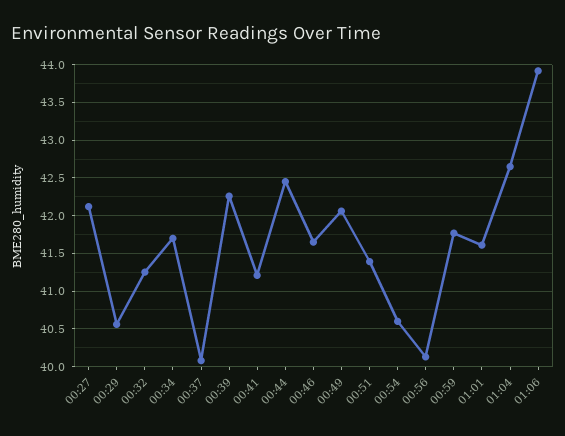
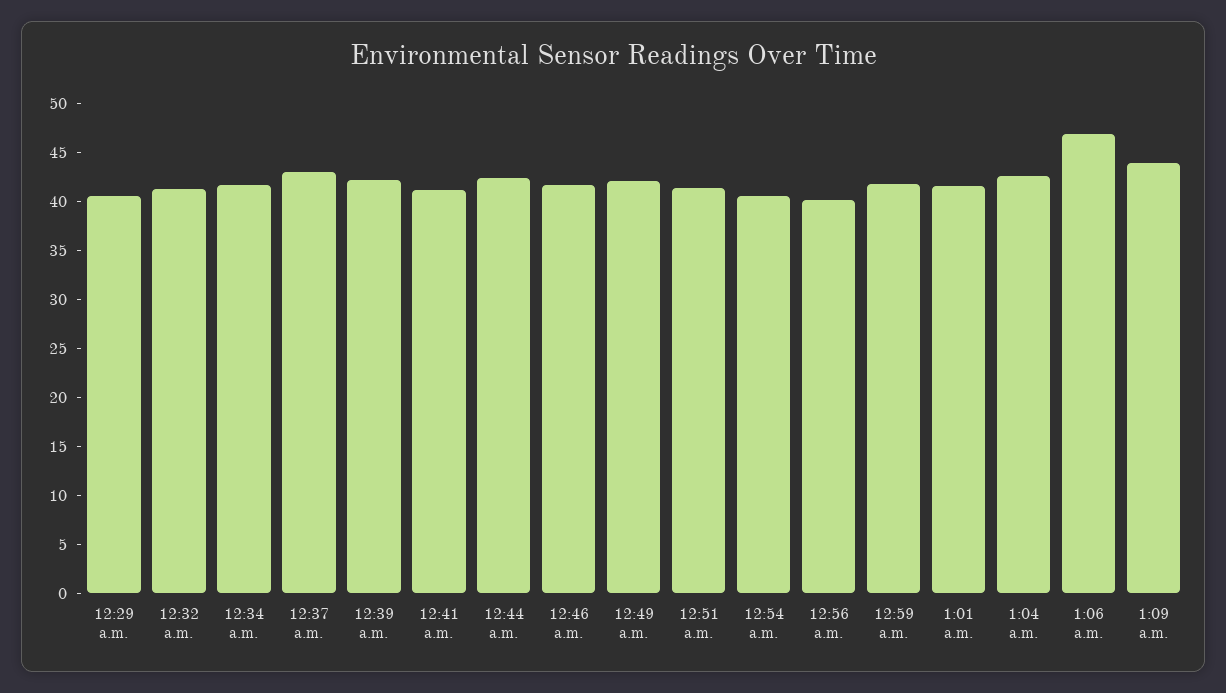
00:27: 42.1 -> none
00:37: 40.1 -> 43
01:06: 43.9 -> 47
1:09 a.m.: none -> 44

